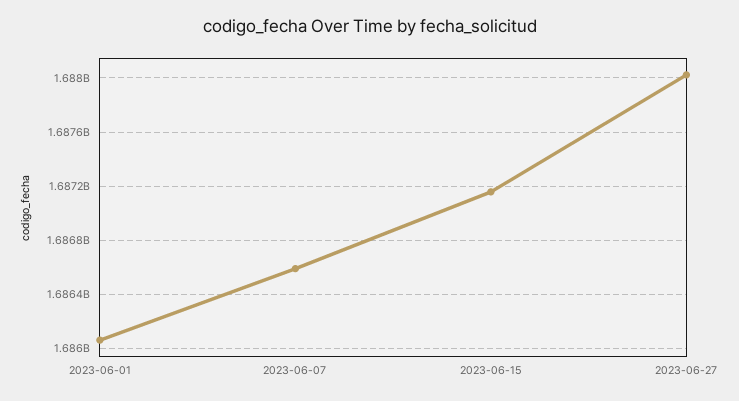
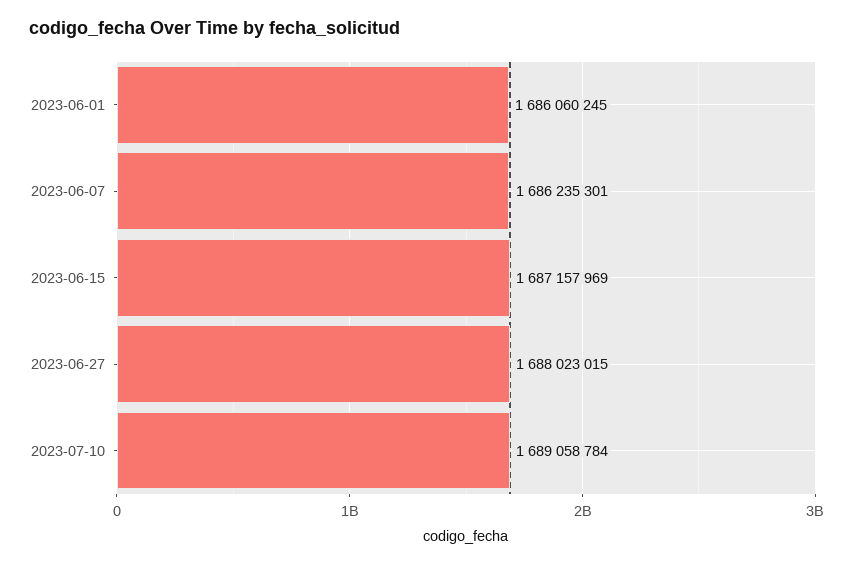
2023-06-07: 1686600000 -> 1686235301
2023-07-10: none -> 1689058784

